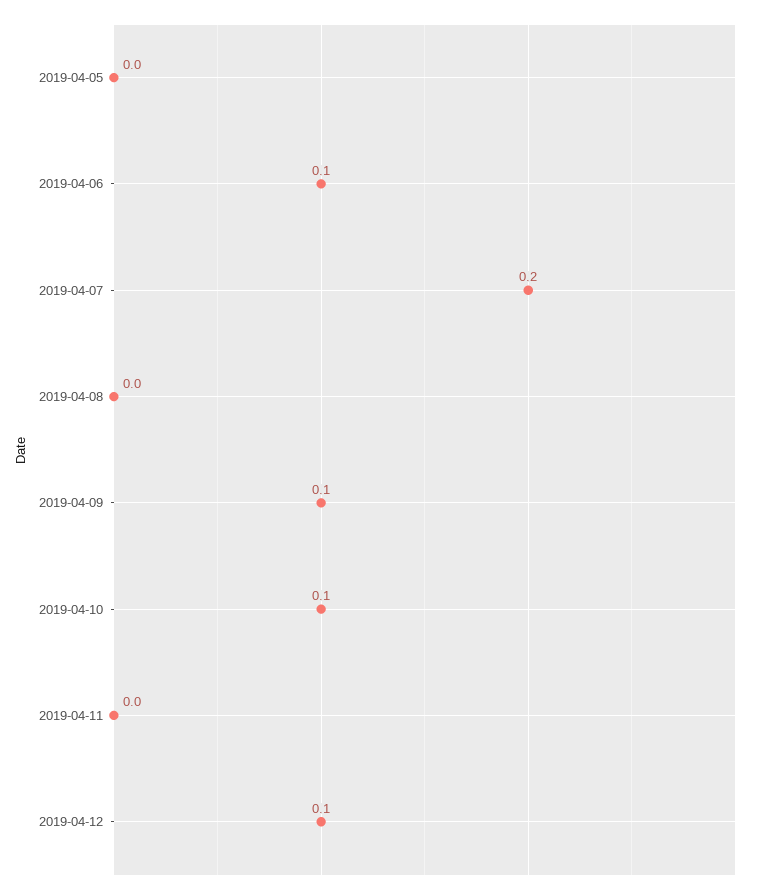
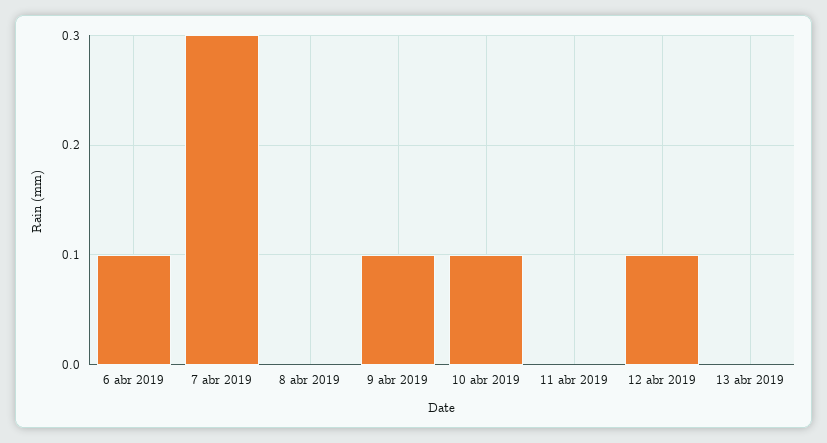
2019-04-05: 0 -> none
2019-04-07: 0.2 -> 0.3
13 abr 2019: none -> 0

